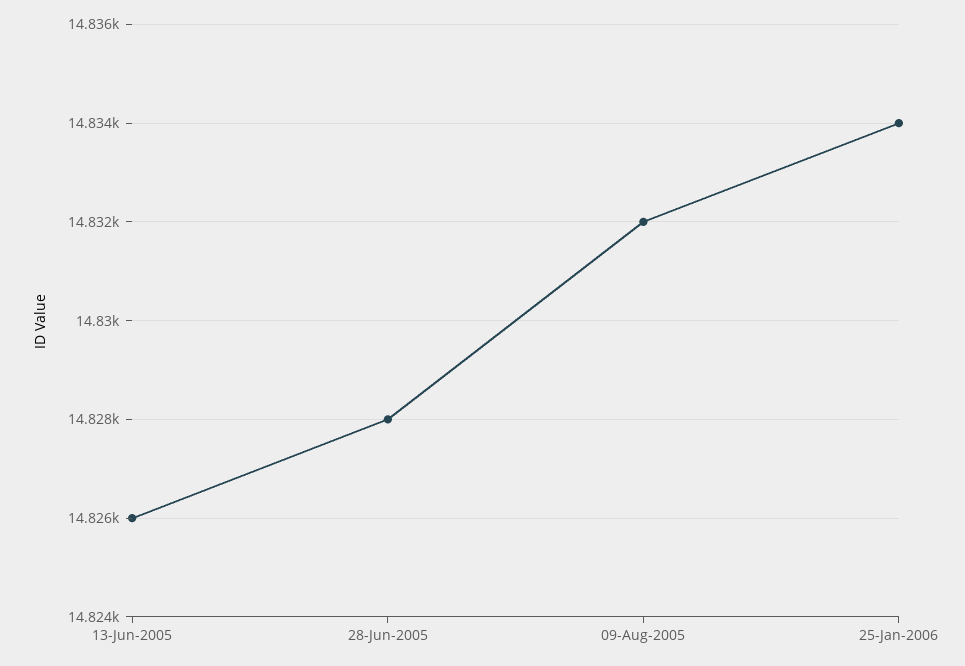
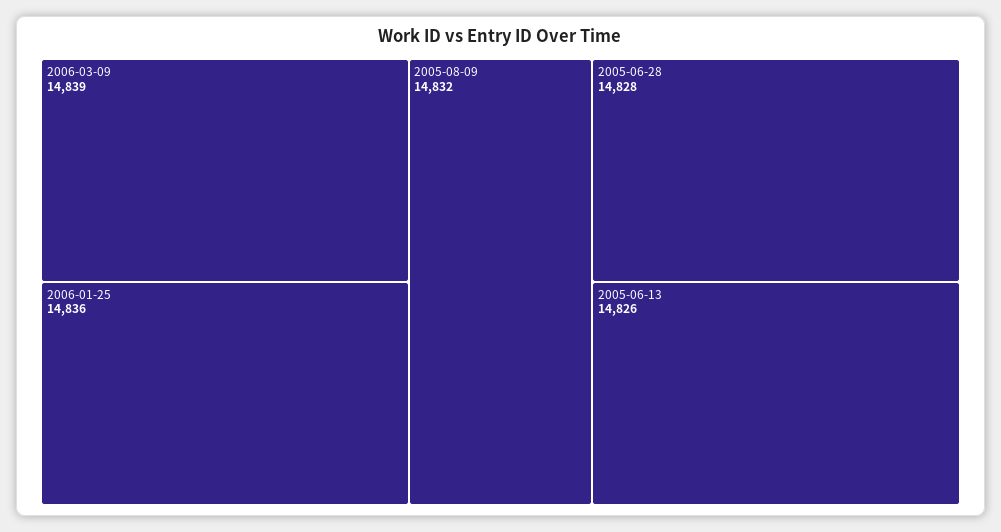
25-Jan-2006: 14834 -> 14836
2006-03-09: none -> 14839

